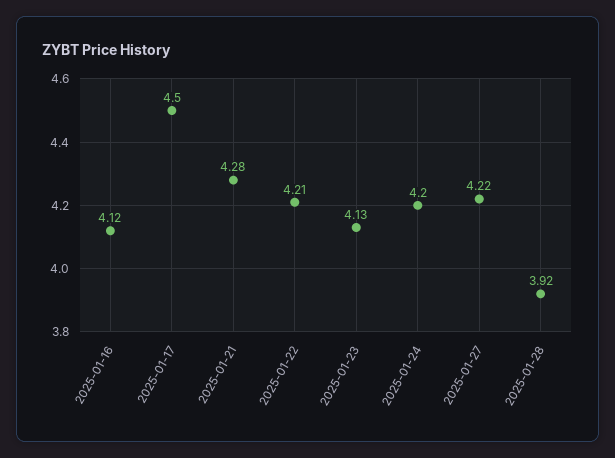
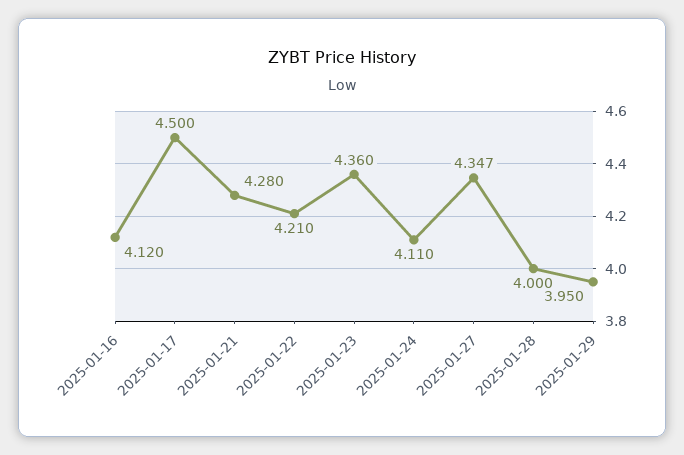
2025-01-23: 4.13 -> 4.36
2025-01-24: 4.2 -> 4.11
2025-01-27: 4.22 -> 4.347
2025-01-28: 3.92 -> 4
2025-01-29: none -> 3.95

